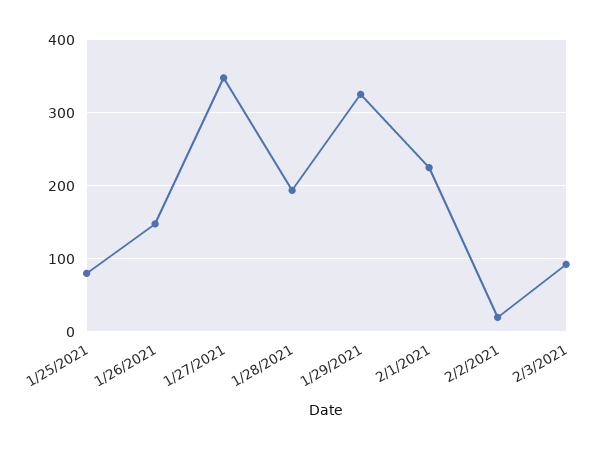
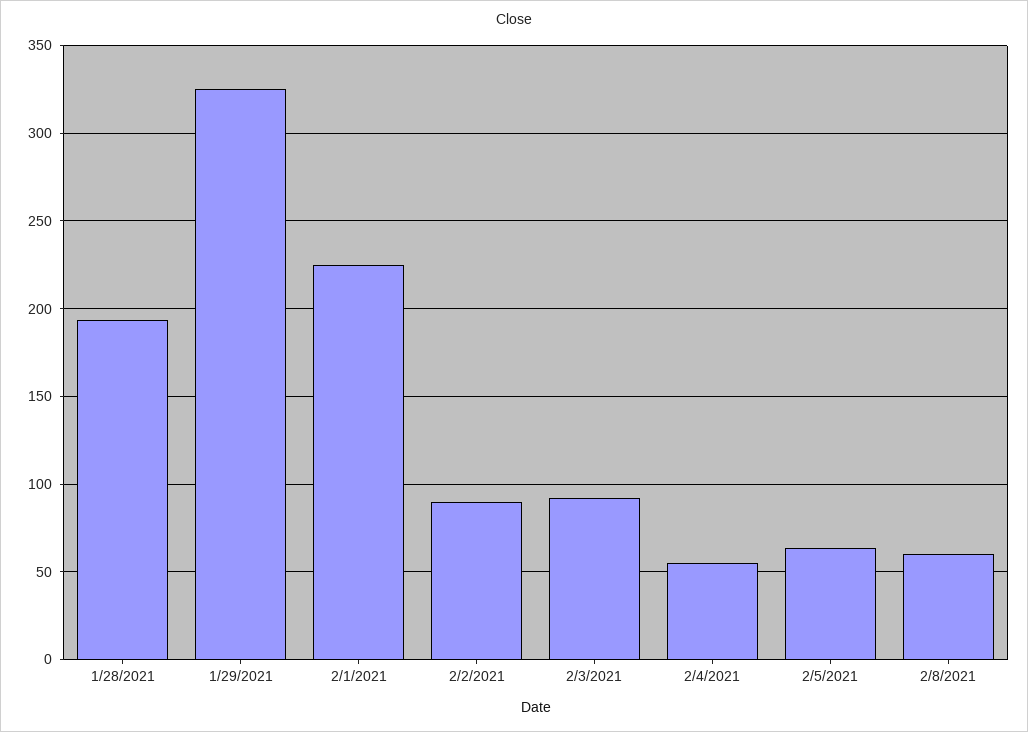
1/25/2021: 80 -> none
1/26/2021: 150 -> none
1/27/2021: 350 -> none
2/2/2021: 20 -> 90
2/4/2021: none -> 55
2/5/2021: none -> 65
2/8/2021: none -> 60

